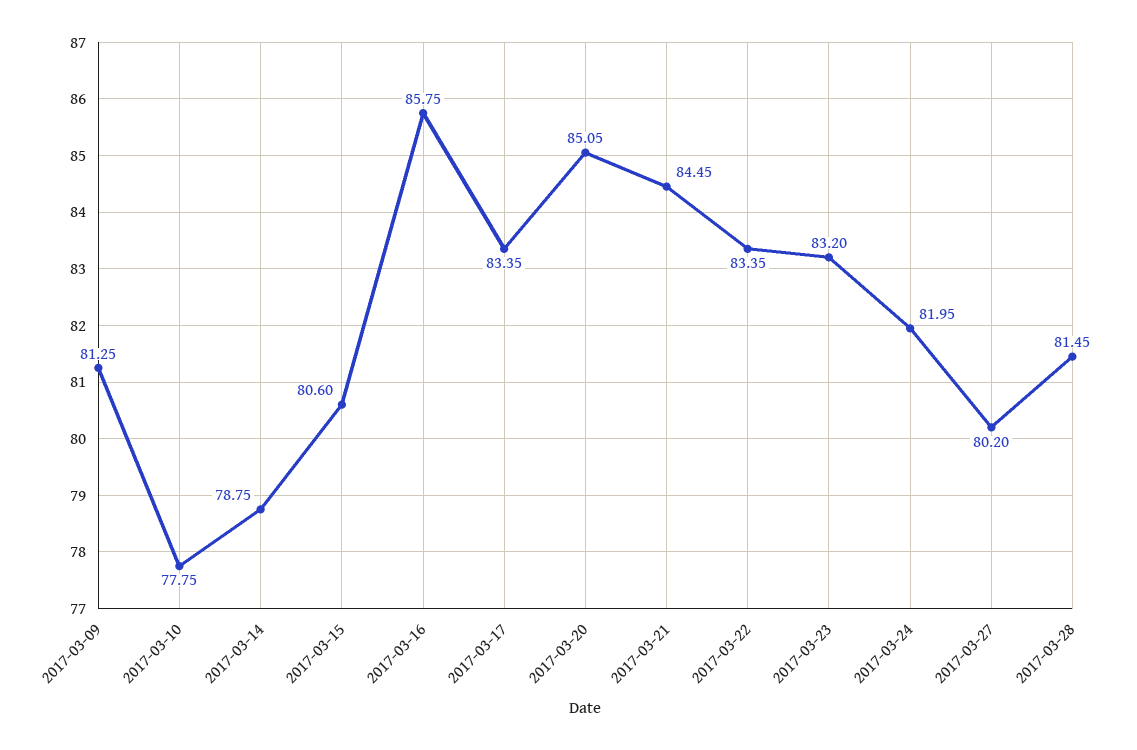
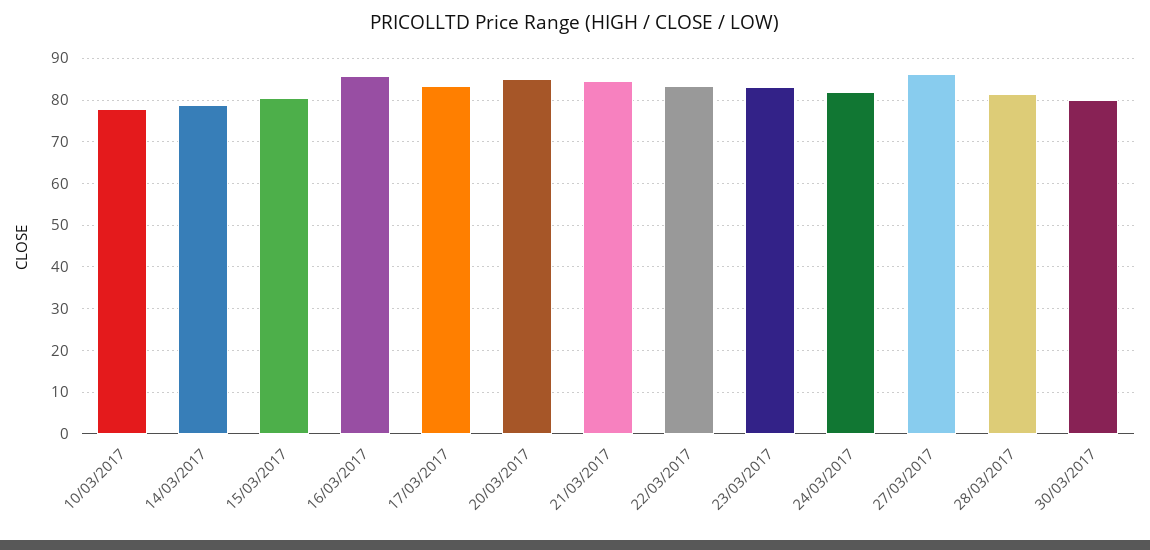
2017-03-09: 81.25 -> none
2017-03-27: 80.2 -> 86
30/03/2017: none -> 80

